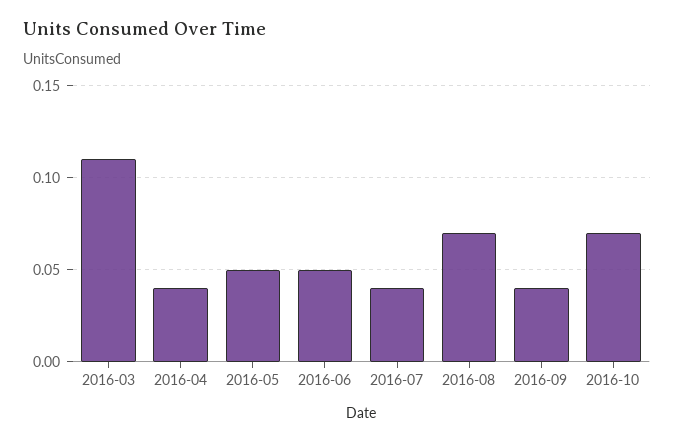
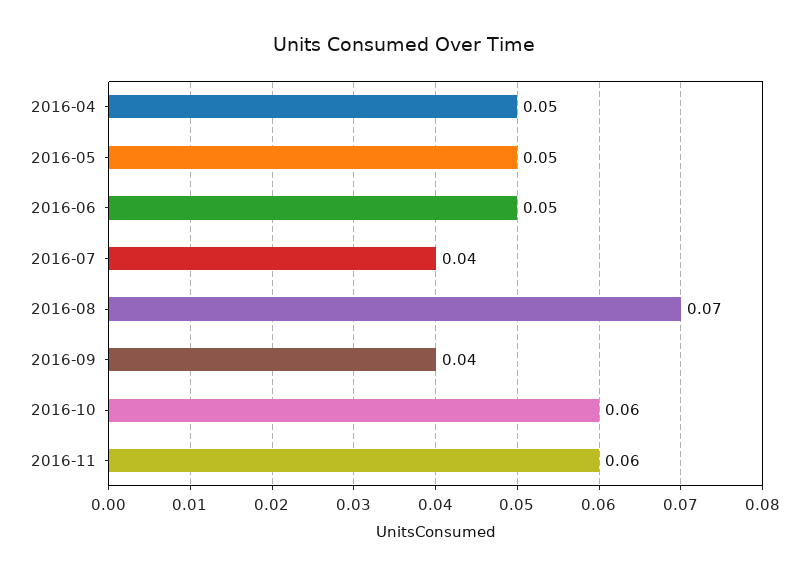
2016-03: 0.11 -> none
2016-04: 0.04 -> 0.05
2016-10: 0.07 -> 0.06
2016-11: none -> 0.06

